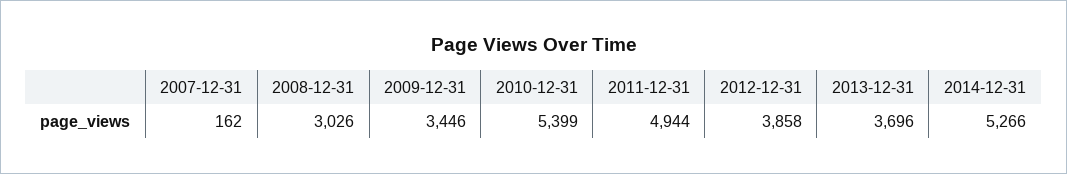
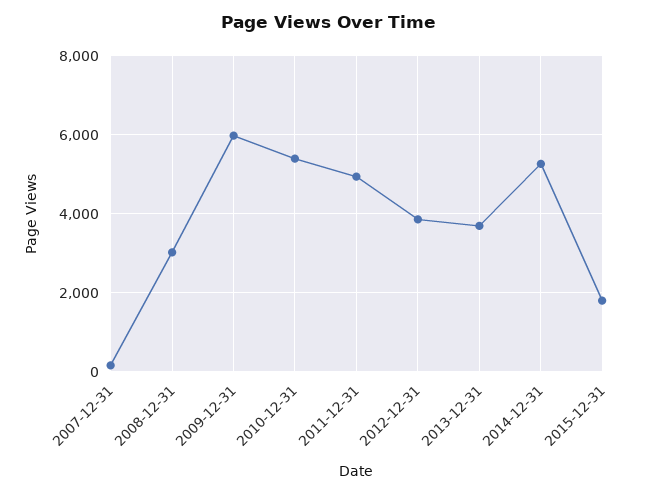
2009-12-31: 3446 -> 6000
2015-12-31: none -> 1800

